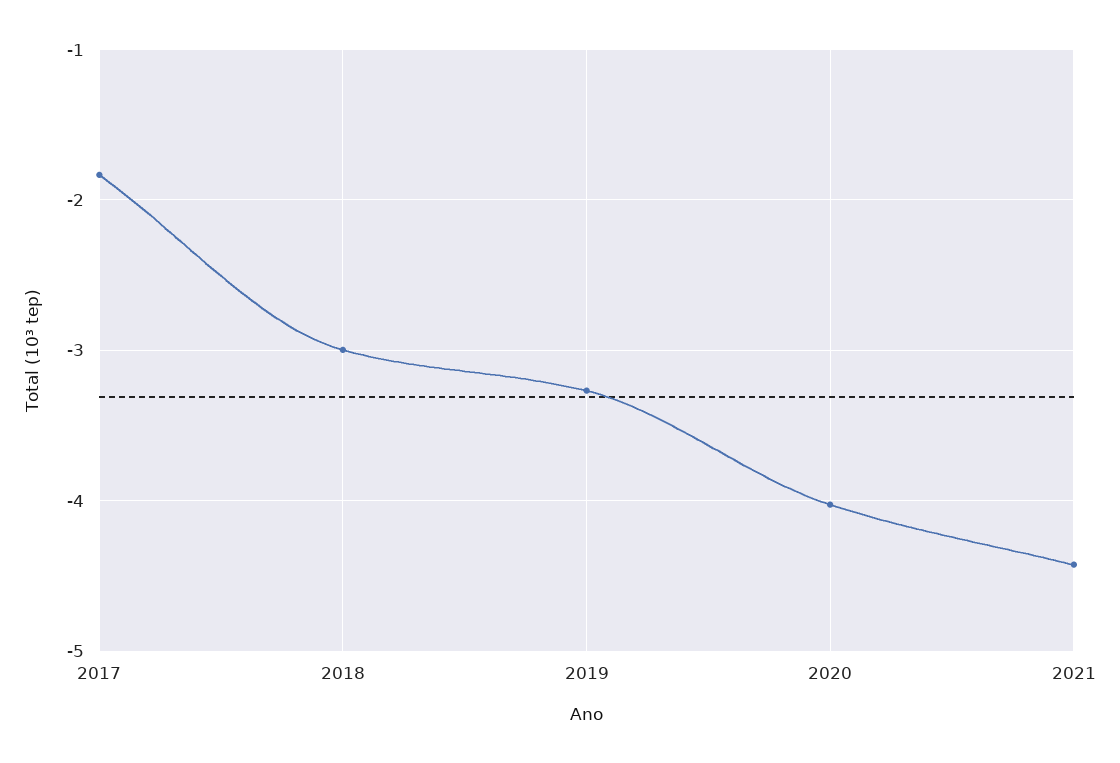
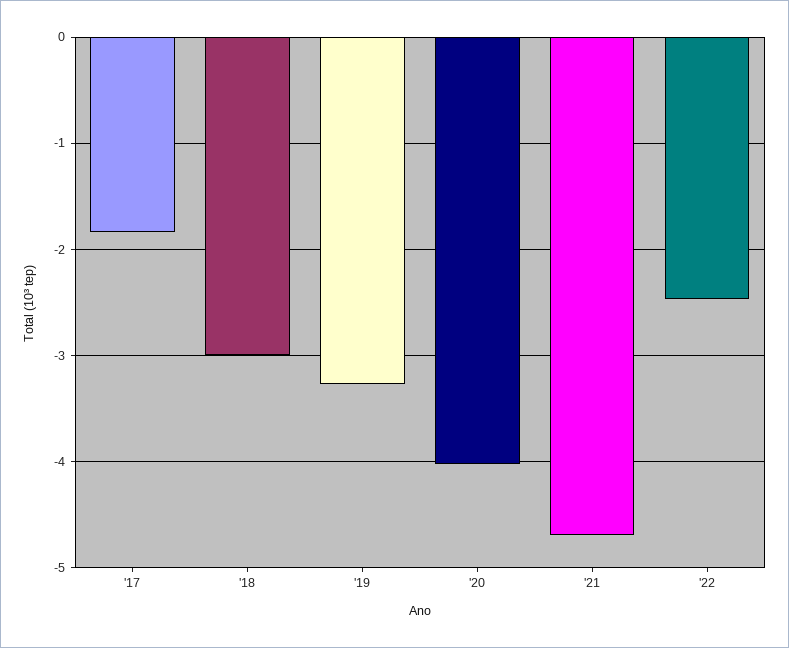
2021: -4.4 -> -4.7
'22: none -> -2.5

